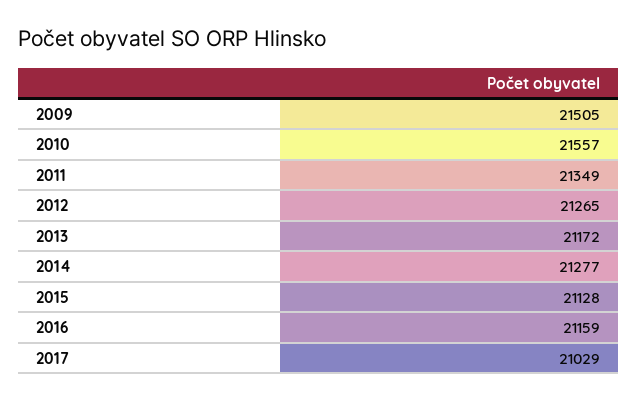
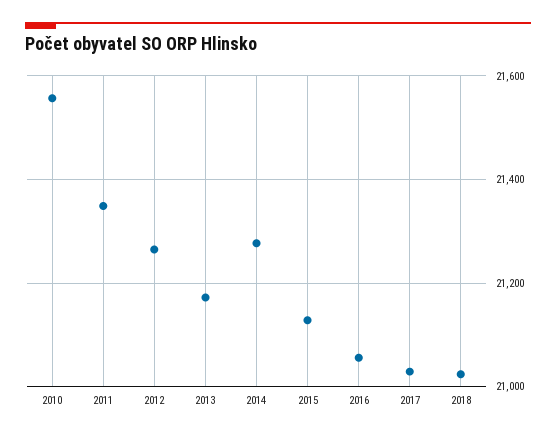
2009: 21505 -> none
2016: 21159 -> 21060
2018: none -> 21020

